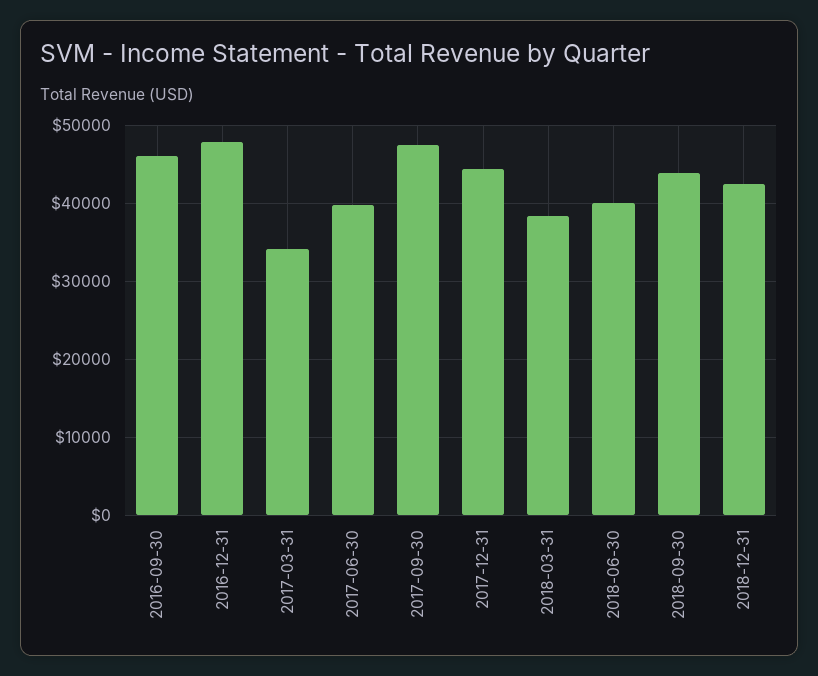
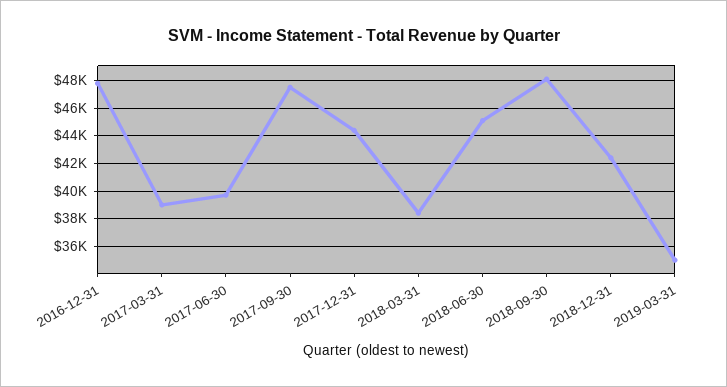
2016-09-30: 46000 -> none
2017-03-31: 34000 -> 39000
2018-06-30: 40000 -> 45000
2018-09-30: 44000 -> 48000
2019-03-31: none -> 35000

